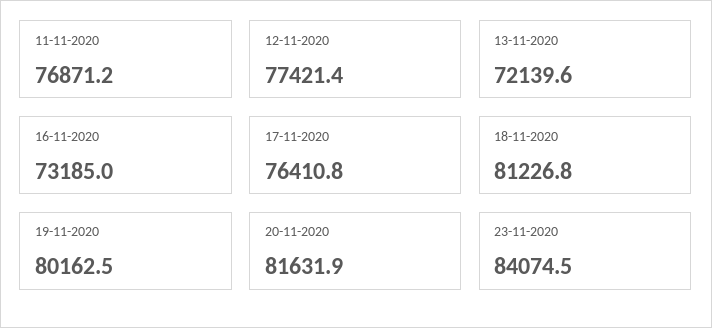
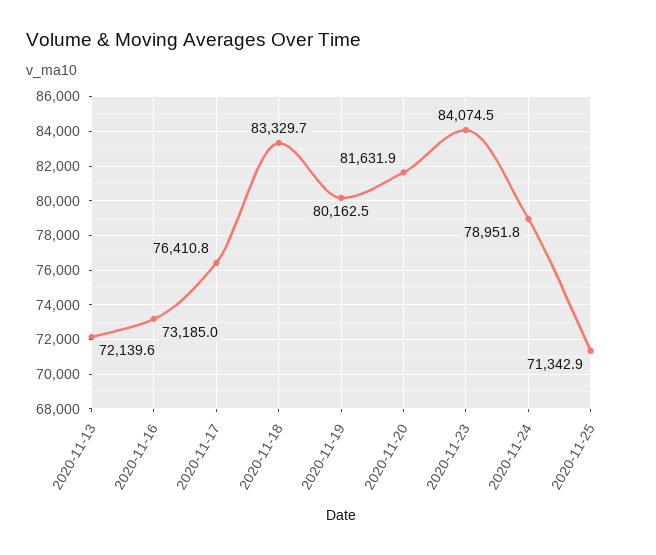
11-11-2020: 76871.2 -> none
12-11-2020: 77421.4 -> none
18-11-2020: 81226.8 -> 83329.7
2020-11-24: none -> 78951.8
2020-11-25: none -> 71342.9

